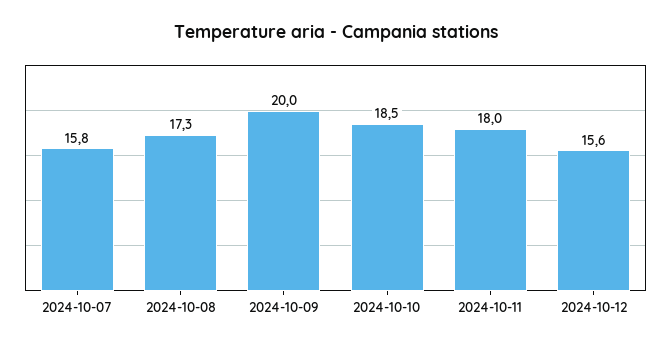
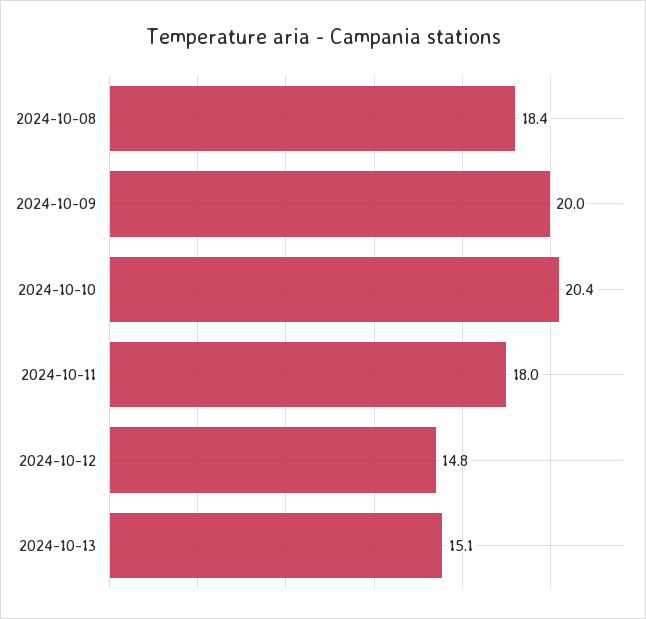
2024-10-07: 15.8 -> none
2024-10-08: 17.3 -> 18.4
2024-10-10: 18.5 -> 20.4
2024-10-12: 15.6 -> 14.8
2024-10-13: none -> 15.1

